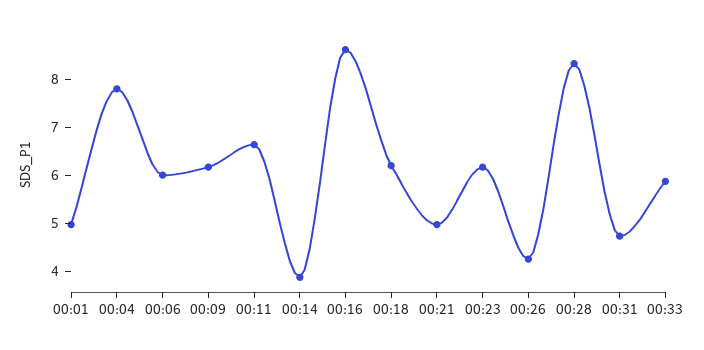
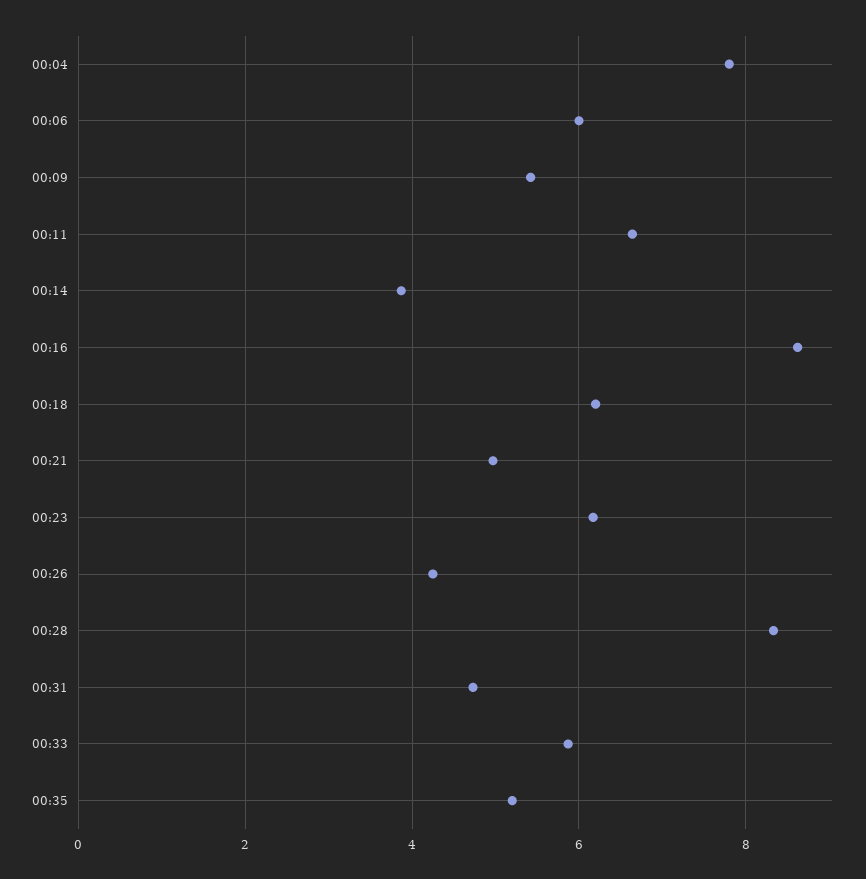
00:01: 5 -> none
00:09: 6.2 -> 5.4
00:35: none -> 5.2

